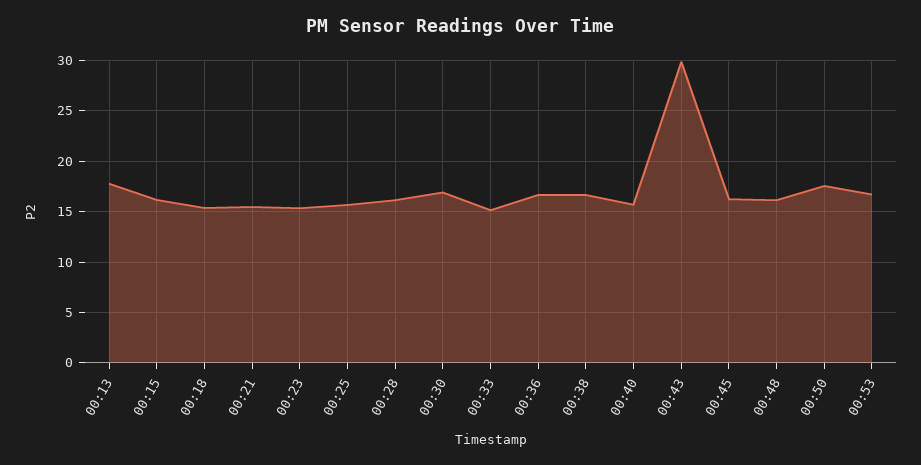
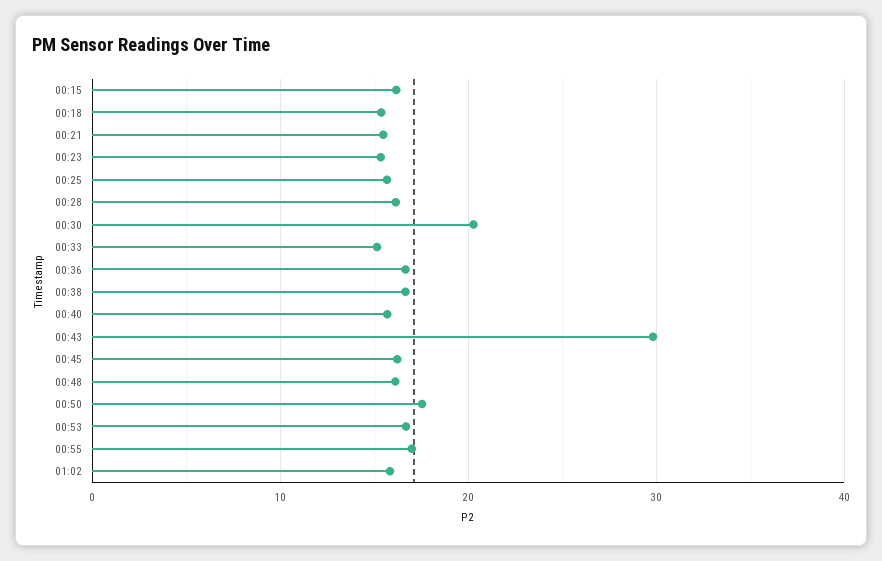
00:13: 18 -> none
00:30: 17 -> 20
00:55: none -> 17
01:02: none -> 16

